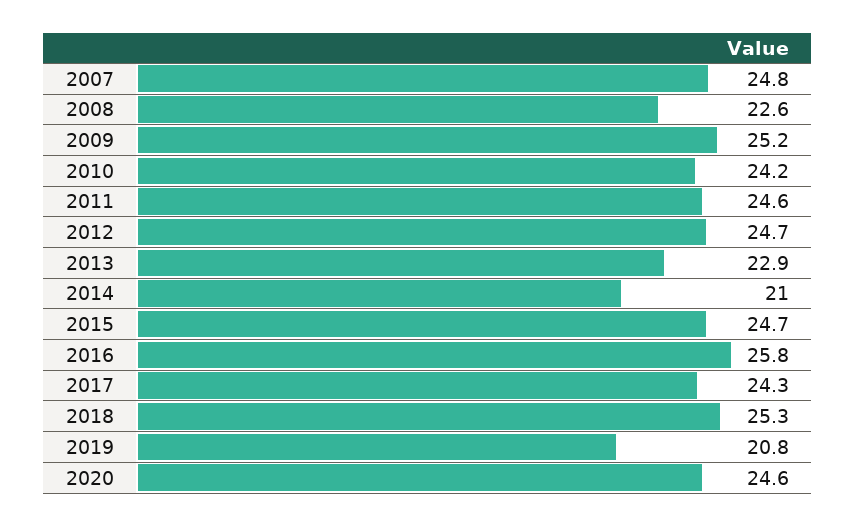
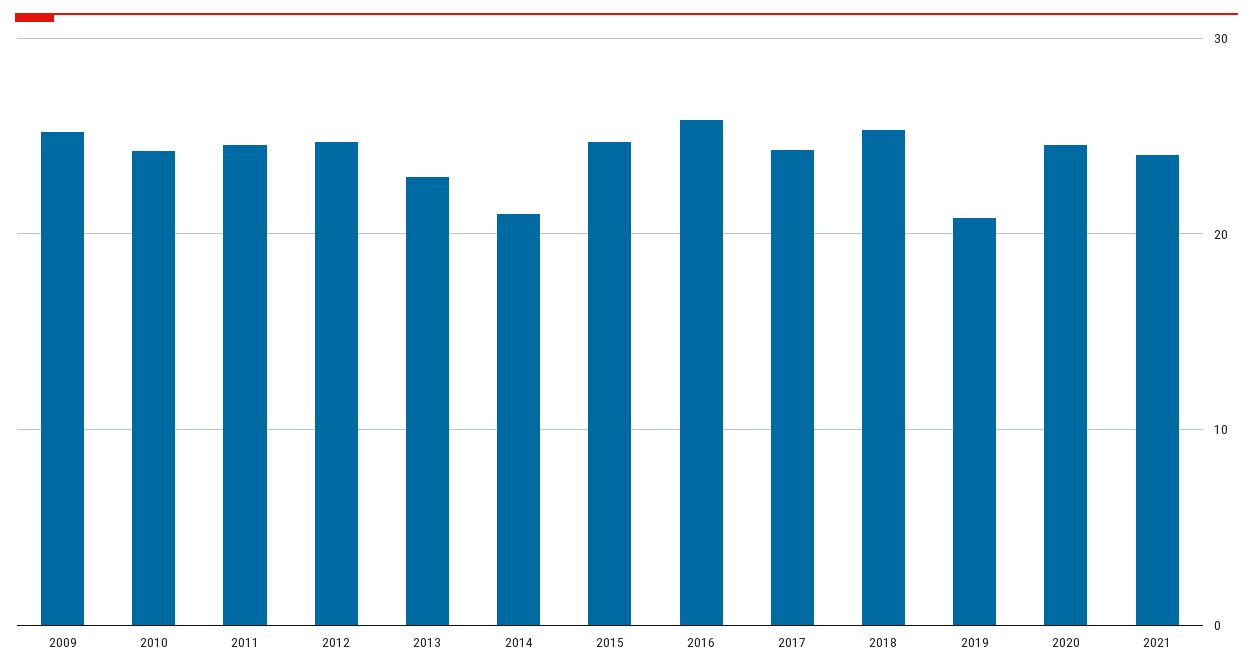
2007: 24.8 -> none
2008: 22.6 -> none
2021: none -> 24

